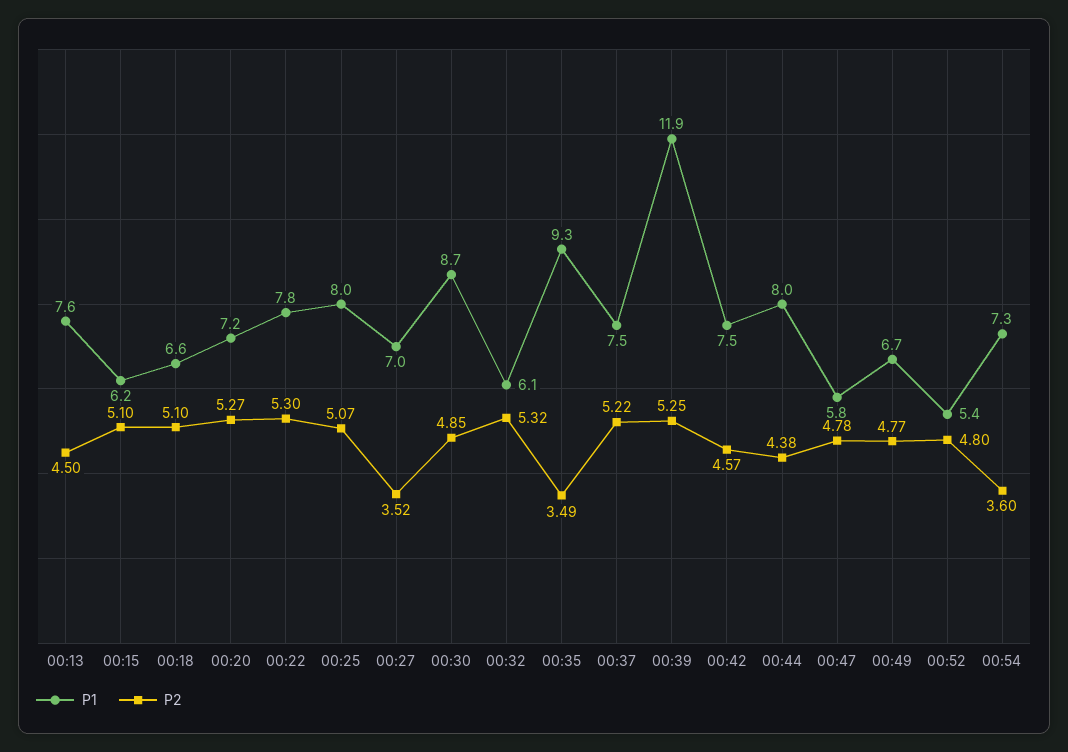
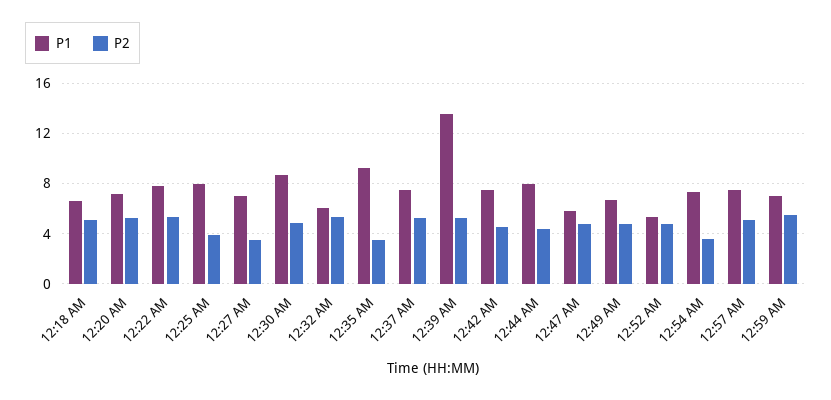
P1, 00:13: 7.6 -> none
P2, 00:13: 4.5 -> none
P1, 00:15: 6.2 -> none
P2, 00:15: 5.1 -> none
P2, 00:25: 5.07 -> 4
P1, 00:39: 11.9 -> 13.5
P1, 12:57 AM: none -> 7.5
P2, 12:57 AM: none -> 5
P1, 12:59 AM: none -> 7
P2, 12:59 AM: none -> 5.5

